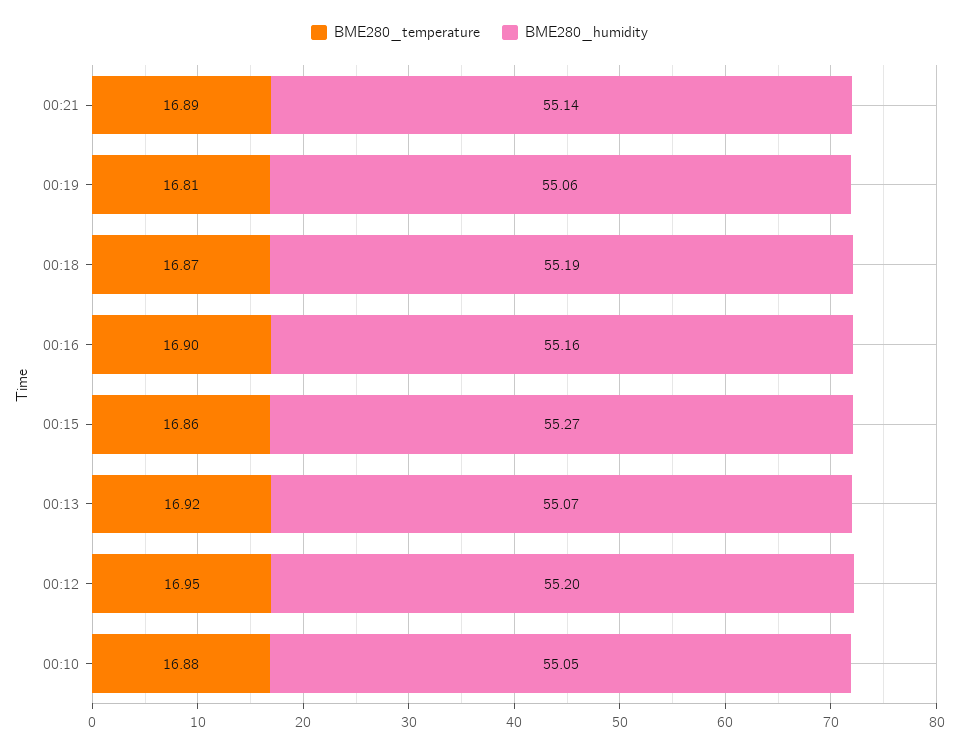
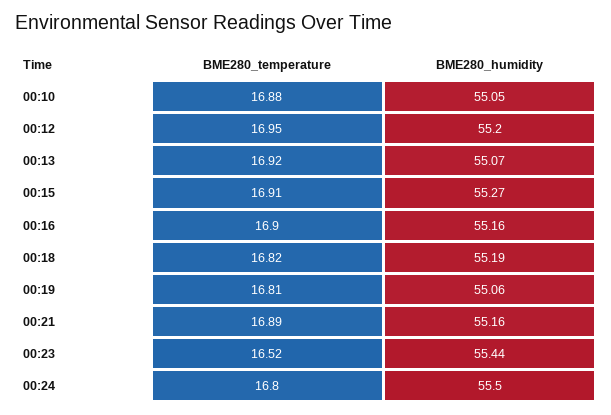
BME280_humidity, 00:21: 55.14 -> 55.16
BME280_temperature, 00:18: 16.87 -> 16.82
BME280_temperature, 00:15: 16.86 -> 16.91
BME280_temperature, 00:23: none -> 16.52
BME280_humidity, 00:23: none -> 55.44
BME280_temperature, 00:24: none -> 16.8
BME280_humidity, 00:24: none -> 55.5

